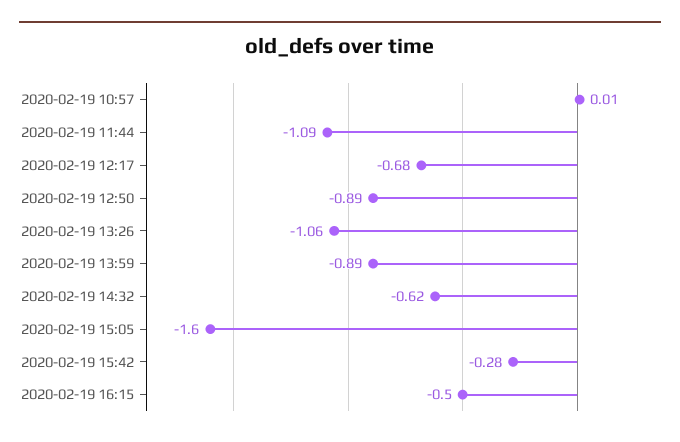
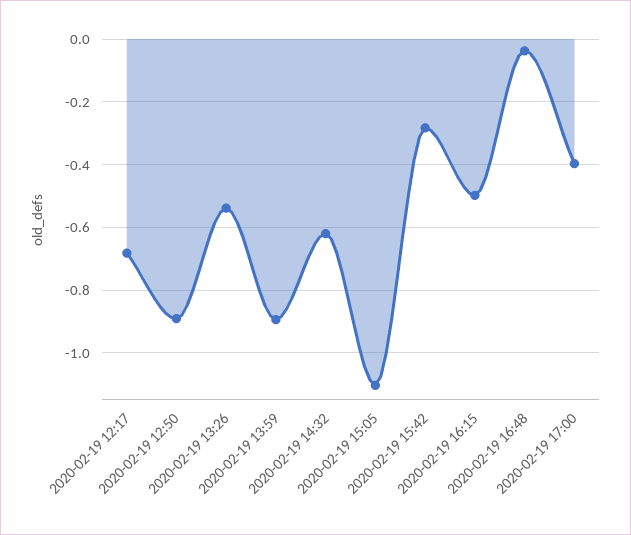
2020-02-19 10:57: 0.01 -> none
2020-02-19 11:44: -1.09 -> none
2020-02-19 13:26: -1.06 -> -0.54
2020-02-19 15:05: -1.6 -> -1.1
2020-02-19 16:48: none -> -0.04
2020-02-19 17:00: none -> -0.4

